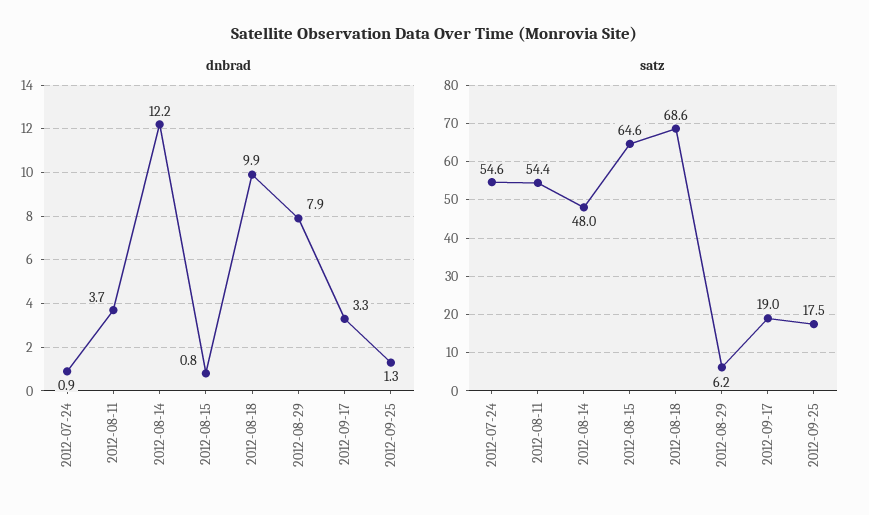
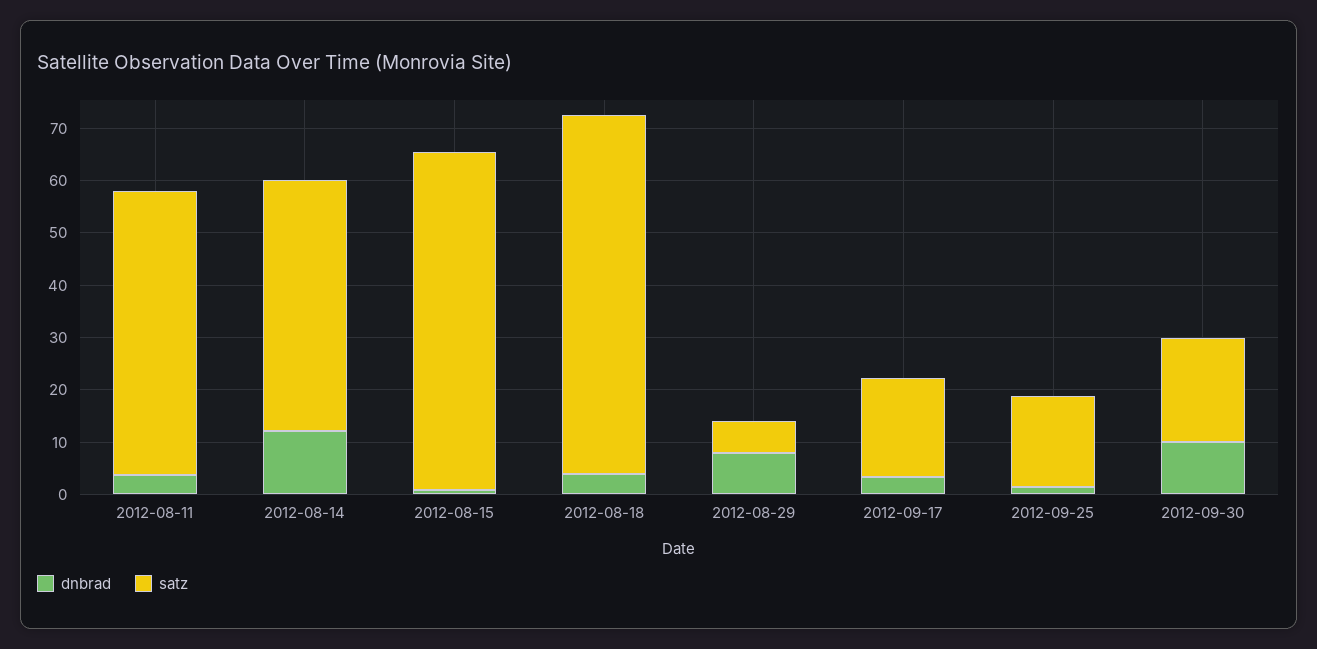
dnbrad, 2012-07-24: 0.9 -> none
dnbrad, 2012-08-18: 9.9 -> 4
satz, 2012-07-24: 54.6 -> none
dnbrad, 2012-09-30: none -> 10
satz, 2012-09-30: none -> 20

